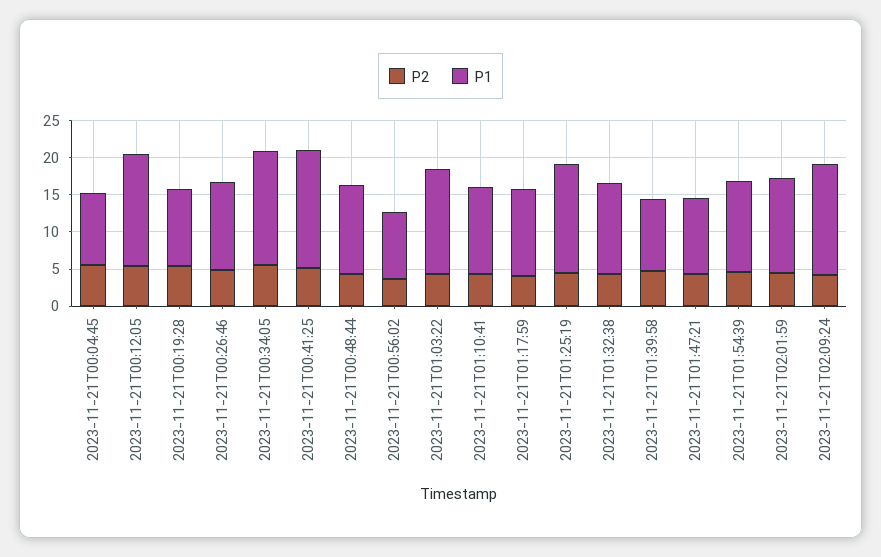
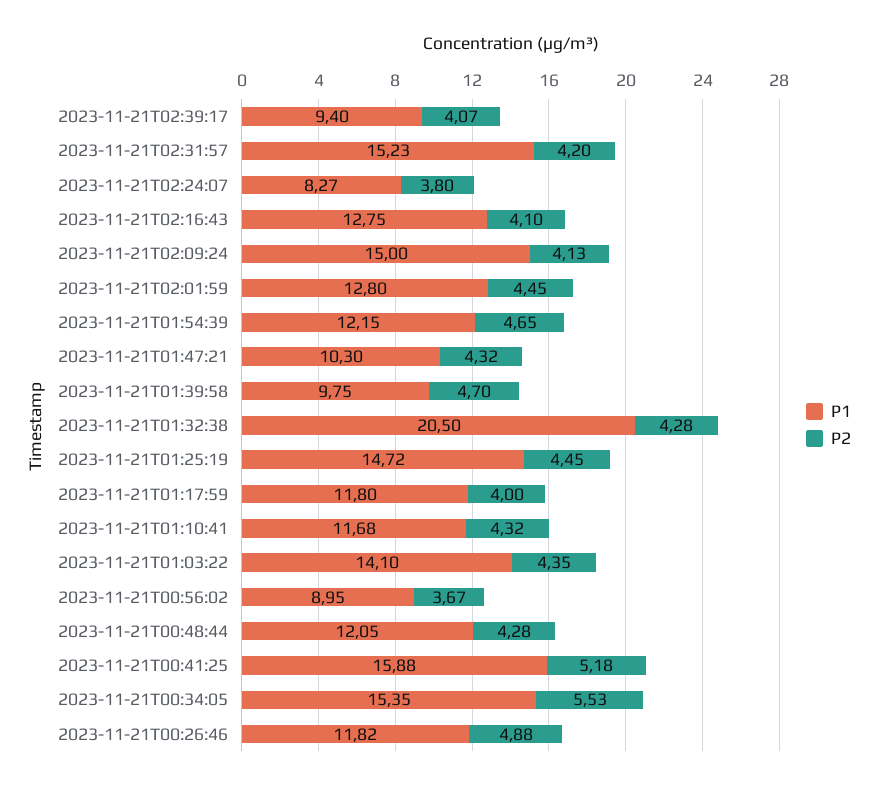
P2, 2023-11-21T00:04:45: 5 -> none
P1, 2023-11-21T00:04:45: 10 -> none
P2, 2023-11-21T00:12:05: 5 -> none
P1, 2023-11-21T00:12:05: 15 -> none
P2, 2023-11-21T00:19:28: 5 -> none
P1, 2023-11-21T00:19:28: 10 -> none
P1, 2023-11-21T01:32:38: 12.5 -> 20.5
P1, 2023-11-21T02:39:17: none -> 9.4
P2, 2023-11-21T02:39:17: none -> 4.07
P1, 2023-11-21T02:31:57: none -> 15.23
P2, 2023-11-21T02:31:57: none -> 4.2
P1, 2023-11-21T02:24:07: none -> 8.27
P2, 2023-11-21T02:24:07: none -> 3.8
P1, 2023-11-21T02:16:43: none -> 12.75
P2, 2023-11-21T02:16:43: none -> 4.1

